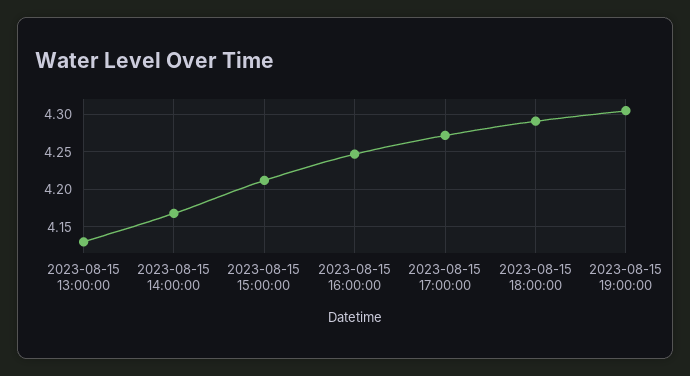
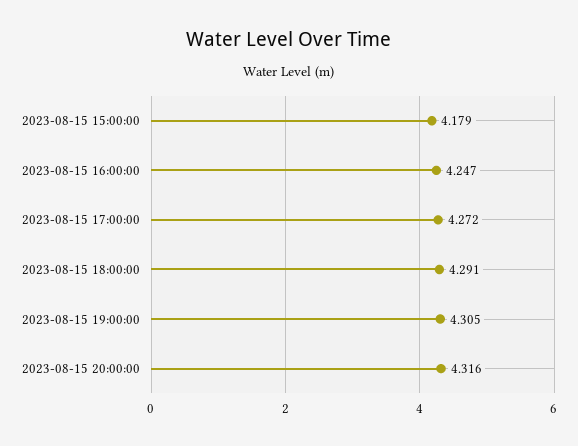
2023-08-15 13:00:00: 4.13 -> none
2023-08-15 14:00:00: 4.17 -> none
2023-08-15 15:00:00: 4.21 -> 4.179
2023-08-15 20:00:00: none -> 4.316

